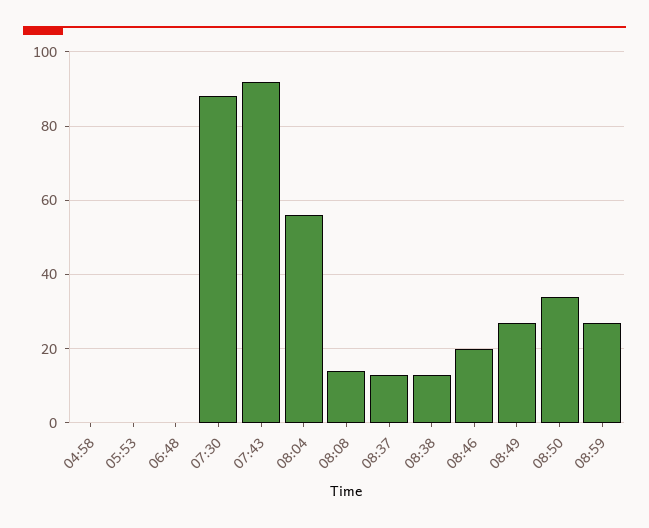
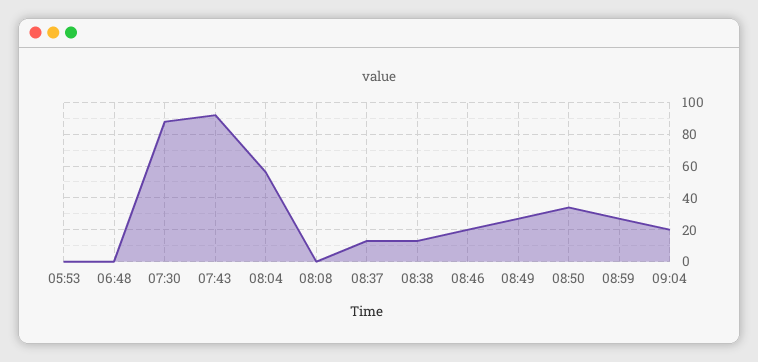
04:58: 0 -> none
08:08: 15 -> 0
09:04: none -> 20

